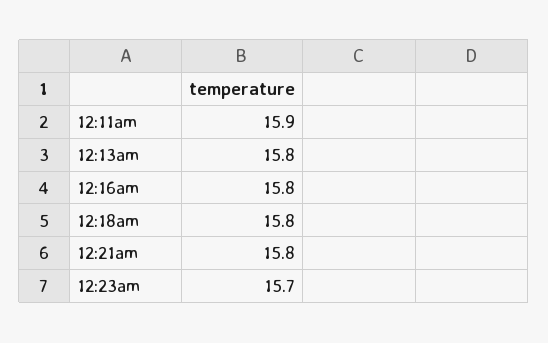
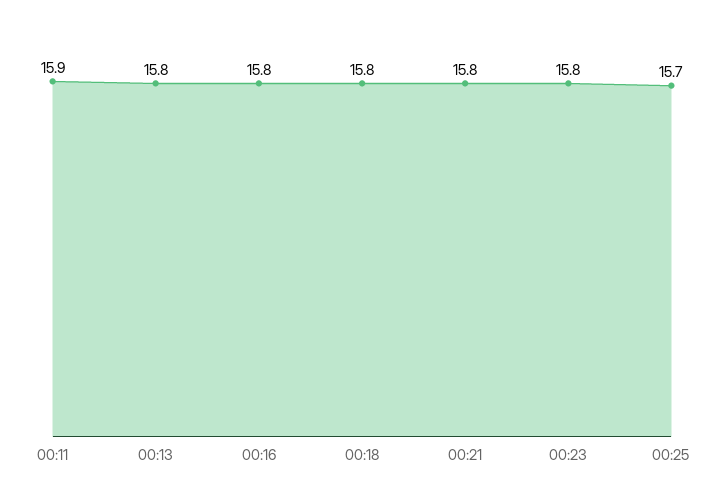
12:23am: 15.7 -> 15.8
00:25: none -> 15.7

